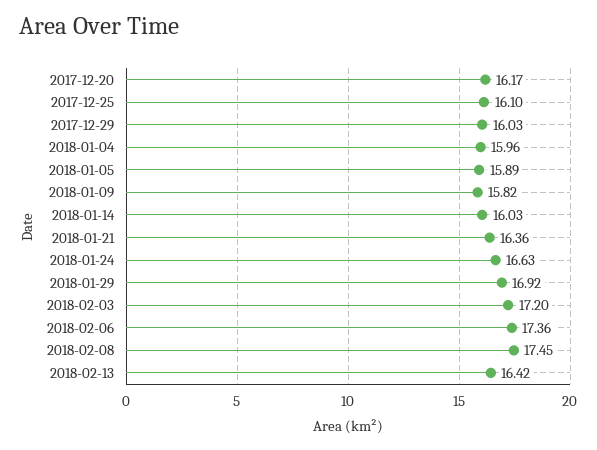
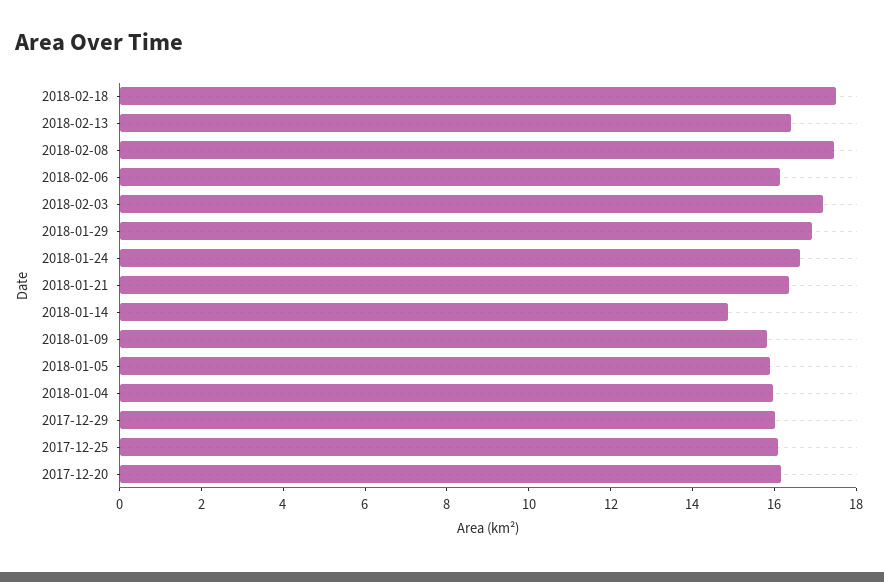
2018-01-14: 16.03 -> 15
2018-02-06: 17.36 -> 16
2018-02-18: none -> 17.5

